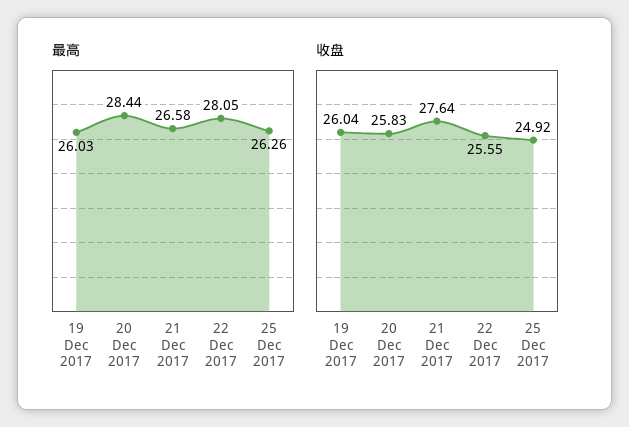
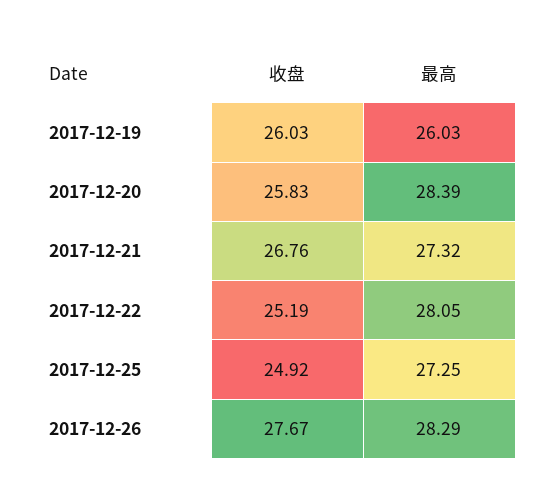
最高, 20 Dec 2017: 28.44 -> 28.39
最高, 21 Dec 2017: 26.58 -> 27.32
最高, 25 Dec 2017: 26.26 -> 27.25
收盘, 19 Dec 2017: 26.04 -> 26.03
收盘, 21 Dec 2017: 27.64 -> 26.76
收盘, 22 Dec 2017: 25.55 -> 25.19
收盘, 2017-12-26: none -> 27.67
最高, 2017-12-26: none -> 28.29

